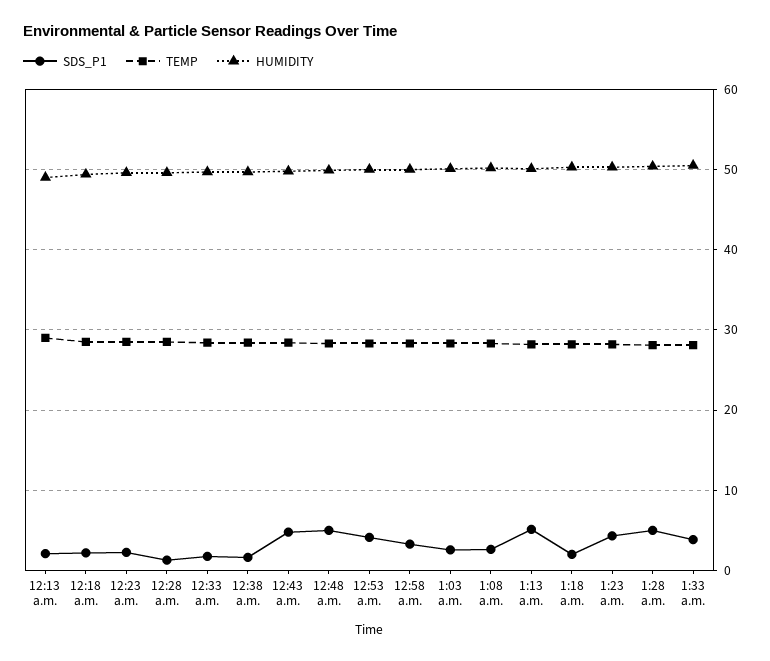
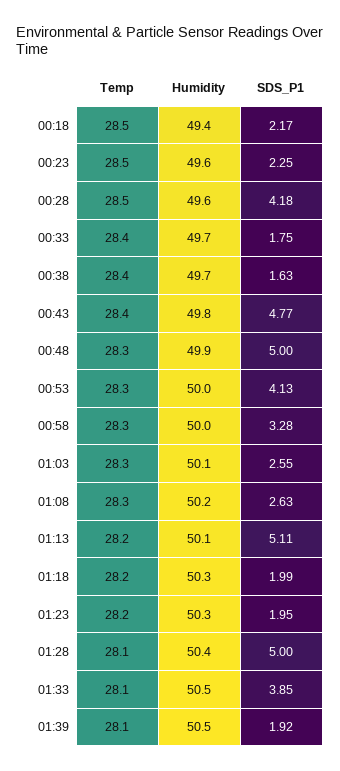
SDS_P1, 12:13 a.m.: 2 -> none
TEMP, 12:13 a.m.: 29 -> none
HUMIDITY, 12:13 a.m.: 49 -> none
SDS_P1, 12:28 a.m.: 1 -> 4.18
SDS_P1, 1:23 a.m.: 4 -> 1.95
TEMP, 01:39: none -> 28.1
HUMIDITY, 01:39: none -> 50.5
SDS_P1, 01:39: none -> 1.92

